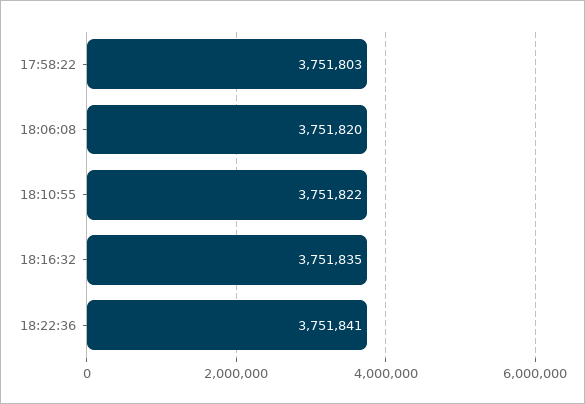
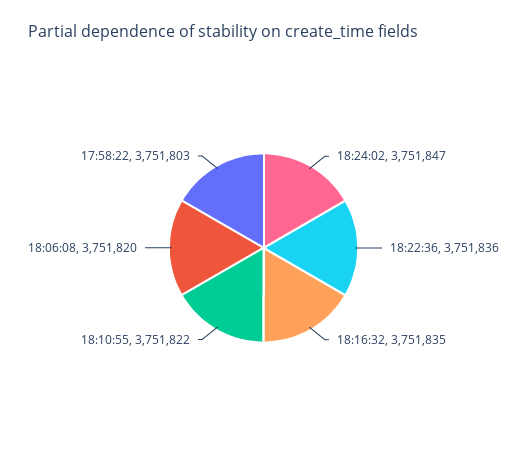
18:22:36: 3751841 -> 3751836
18:24:02: none -> 3751847

